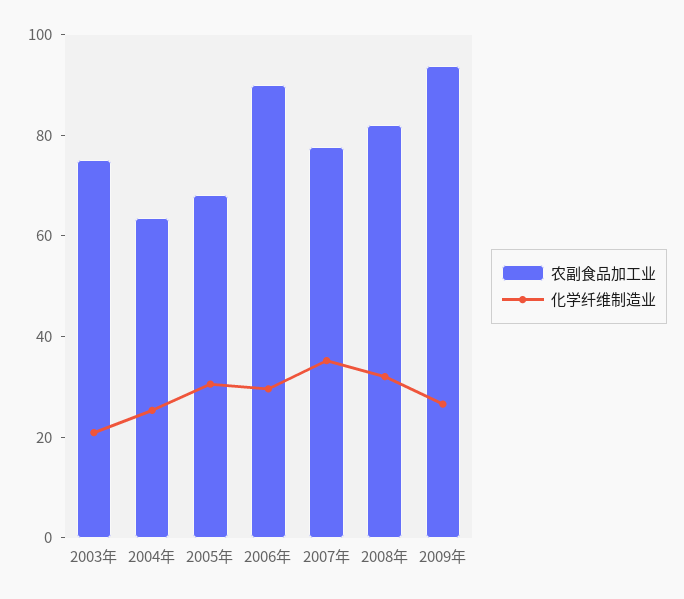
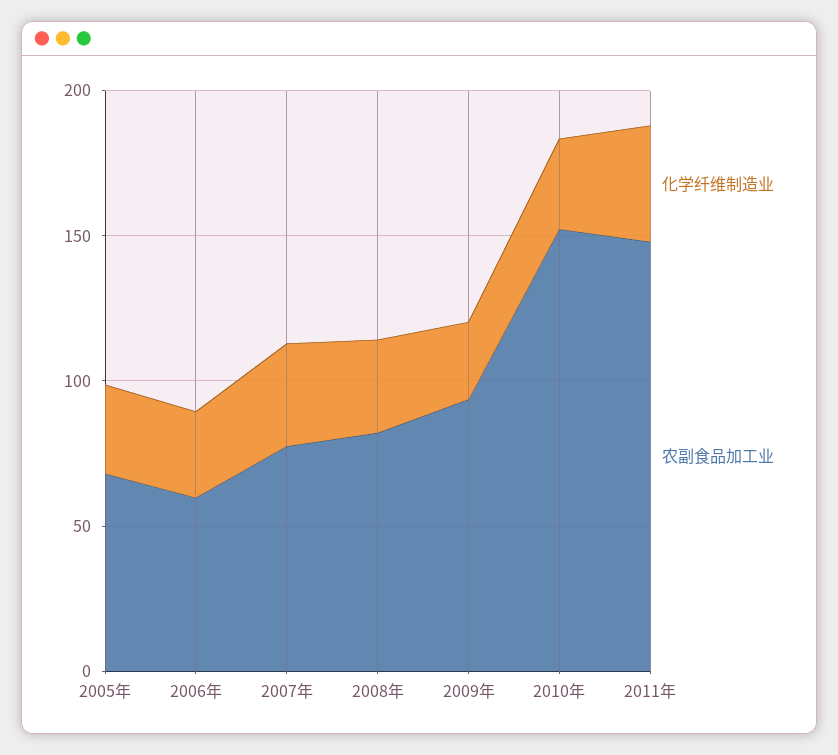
农副食品加工业, 2003年: 75 -> none
化学纤维制造业, 2003年: 20 -> none
农副食品加工业, 2004年: 65 -> none
化学纤维制造业, 2004年: 25 -> none
农副食品加工业, 2006年: 90 -> 60
化学纤维制造业, 2010年: none -> 30
农副食品加工业, 2010年: none -> 150
化学纤维制造业, 2011年: none -> 40
农副食品加工业, 2011年: none -> 150

